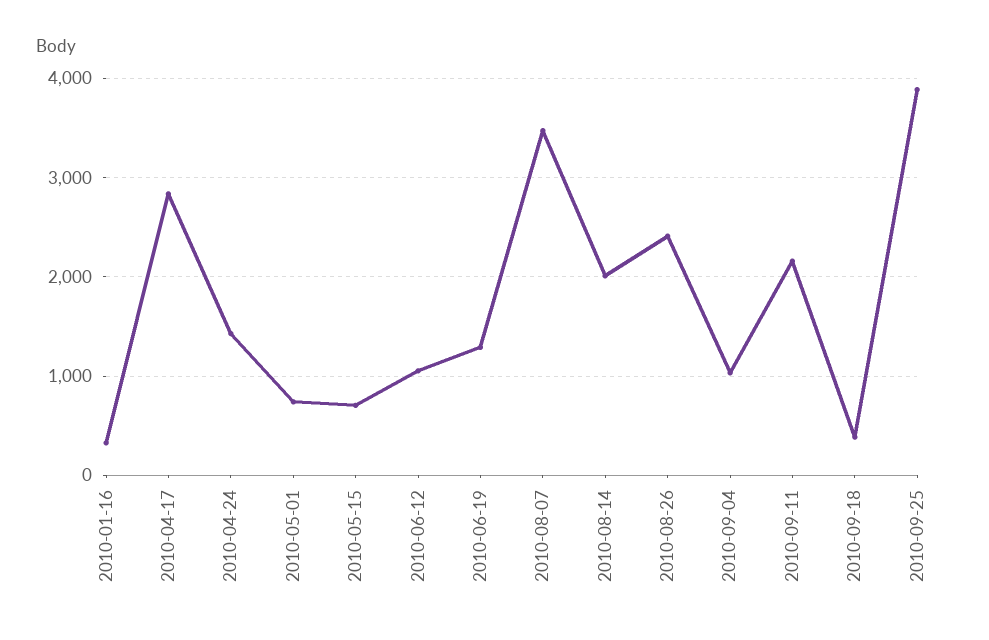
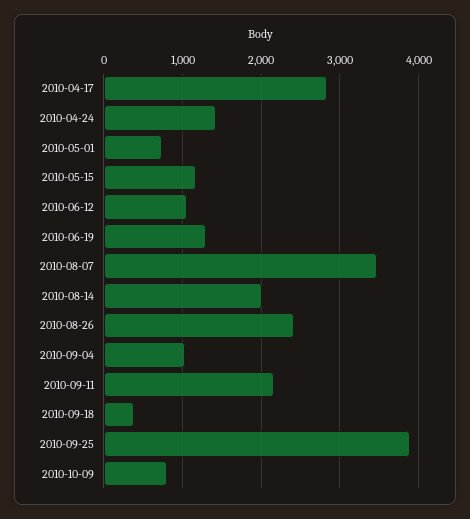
2010-01-16: 300 -> none
2010-05-15: 700 -> 1200
2010-10-09: none -> 800

